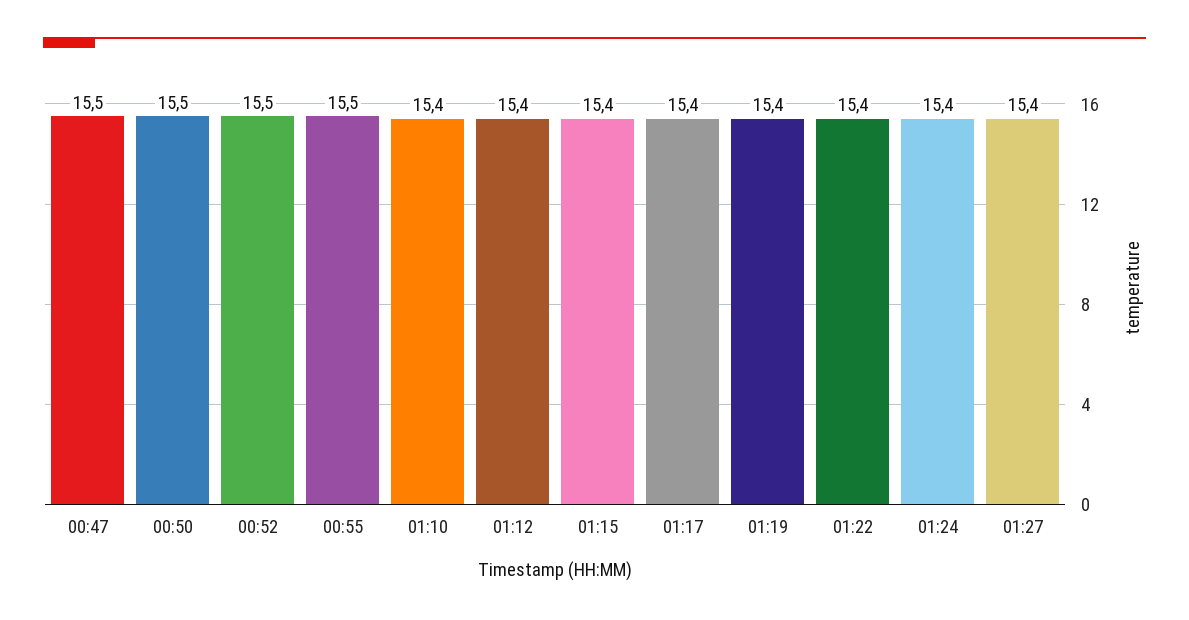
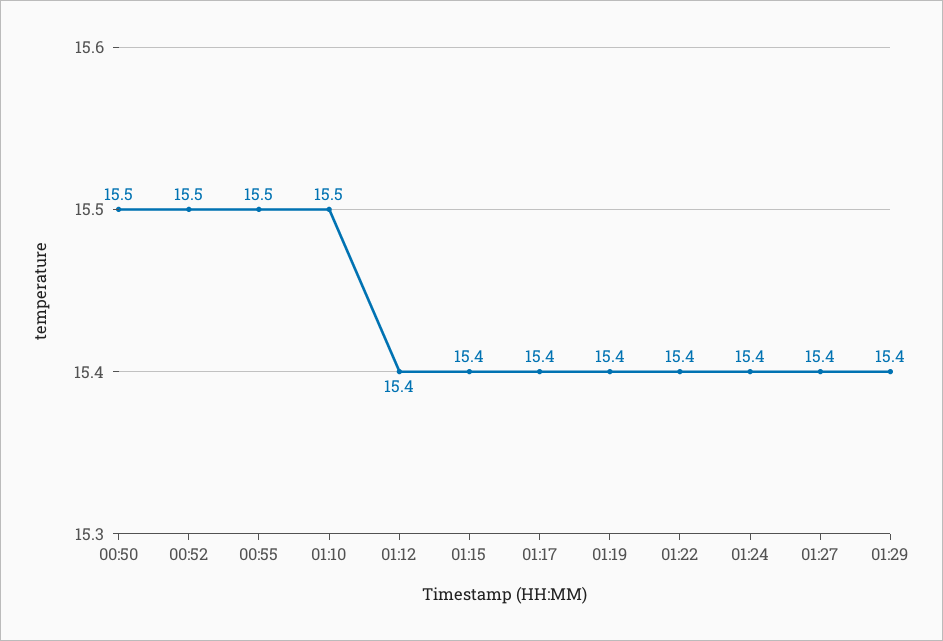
00:47: 15.5 -> none
01:10: 15.4 -> 15.5
01:29: none -> 15.4

